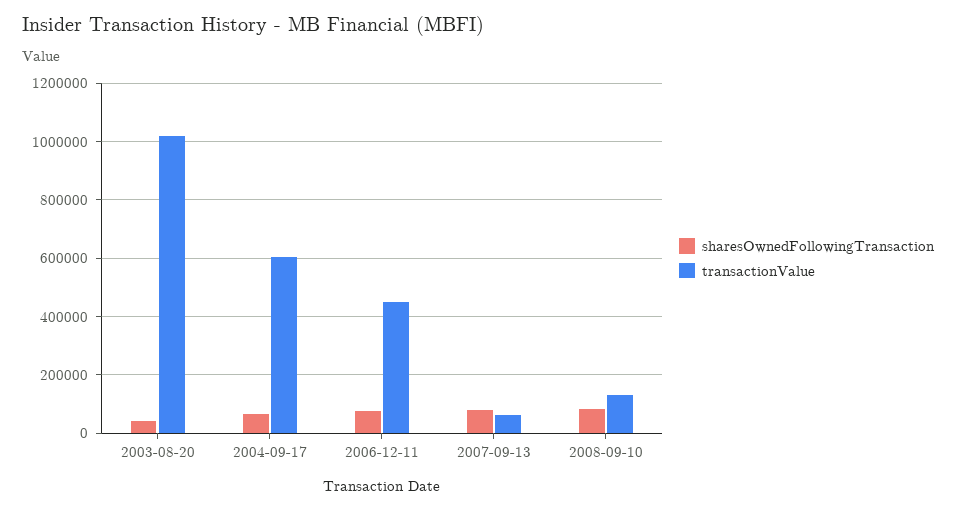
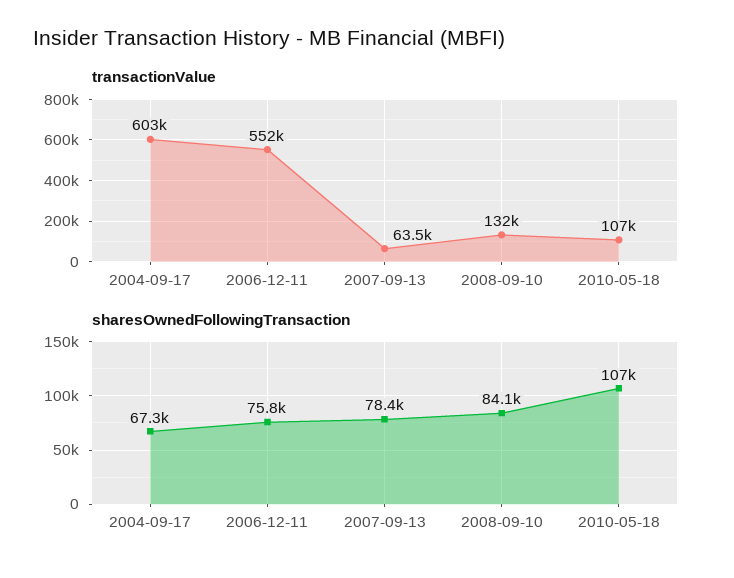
sharesOwnedFollowingTransaction, 2003-08-20: 50000 -> none
transactionValue, 2003-08-20: 1025000 -> none
transactionValue, 2006-12-11: 450000 -> 552000
transactionValue, 2010-05-18: none -> 107000
sharesOwnedFollowingTransaction, 2010-05-18: none -> 107000

